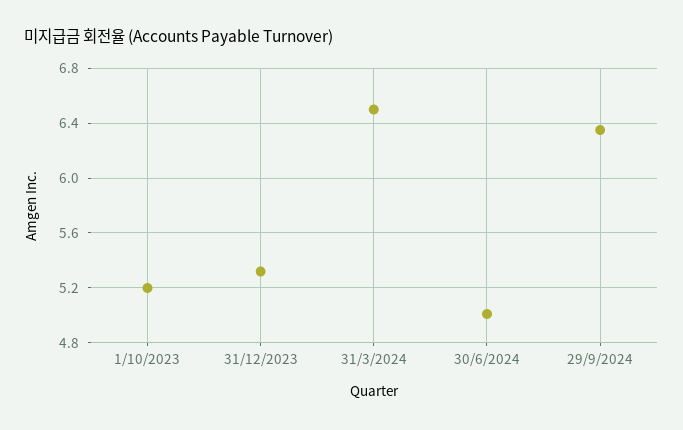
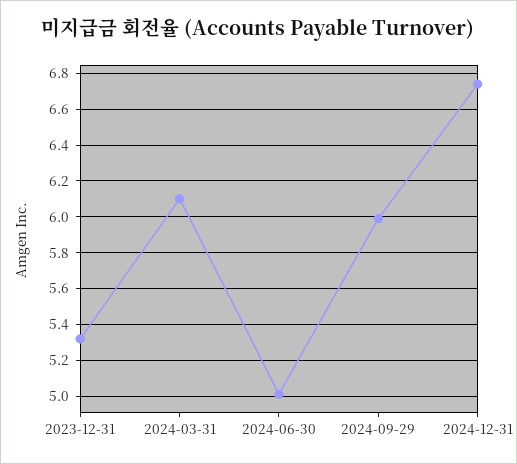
1/10/2023: 5.2 -> none
31/3/2024: 6.5 -> 6.1
29/9/2024: 6.35 -> 6
2024-12-31: none -> 6.75

